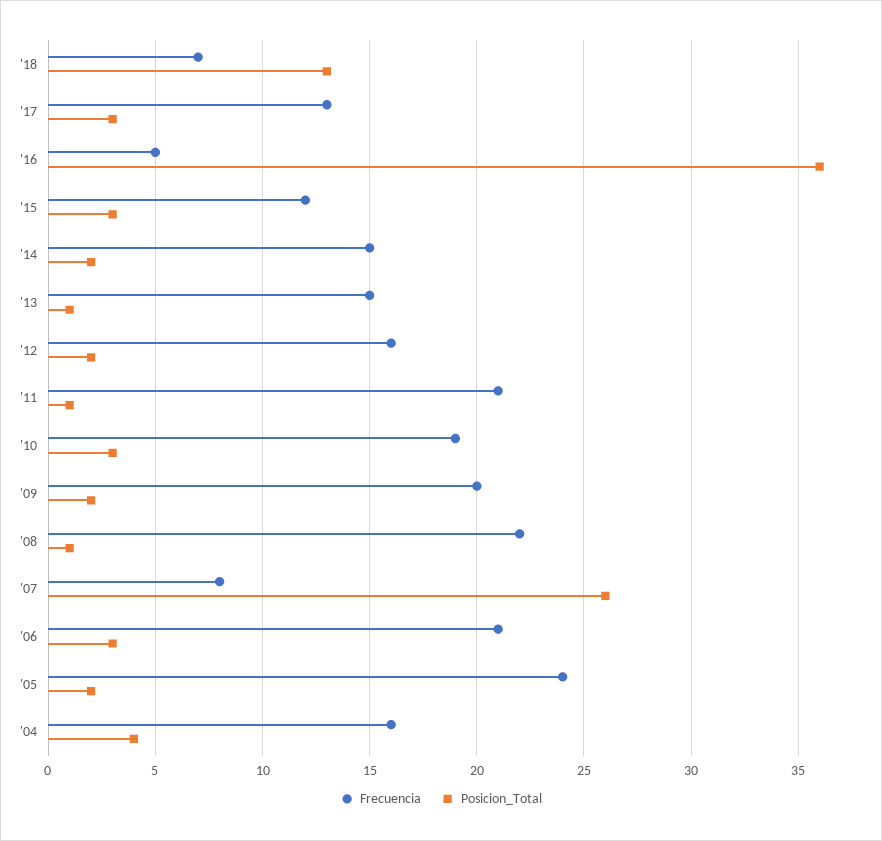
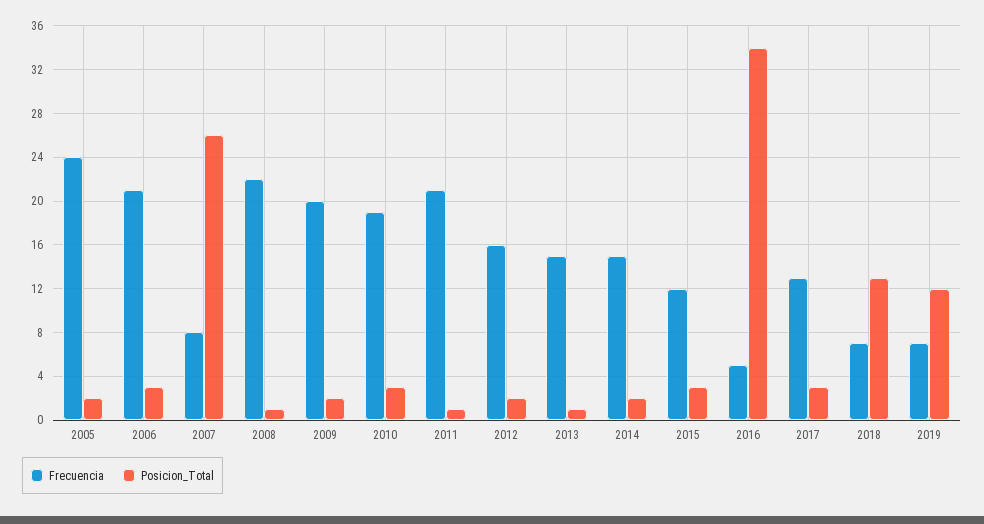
Posicion_Total, '16: 36 -> 34
Frecuencia, '04: 16 -> none
Posicion_Total, '04: 4 -> none
Frecuencia, 2019: none -> 7
Posicion_Total, 2019: none -> 12

